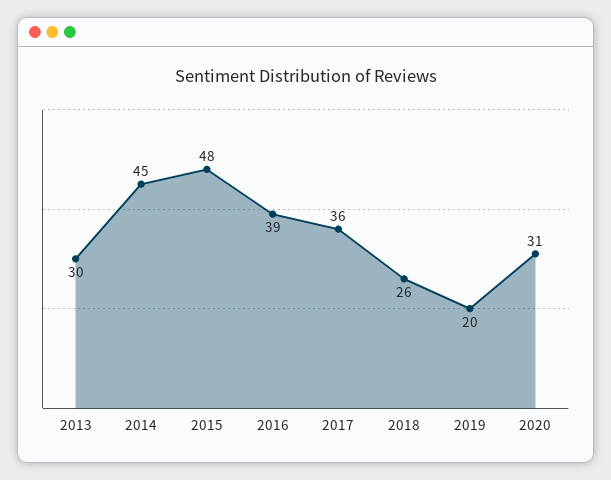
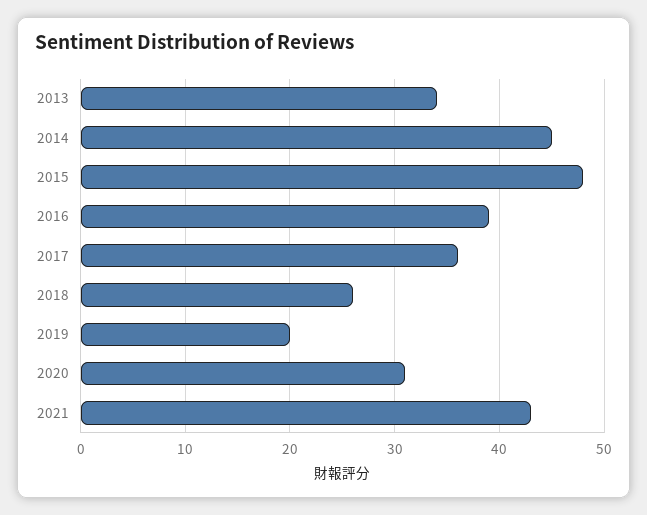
2013: 30 -> 34
2021: none -> 43

